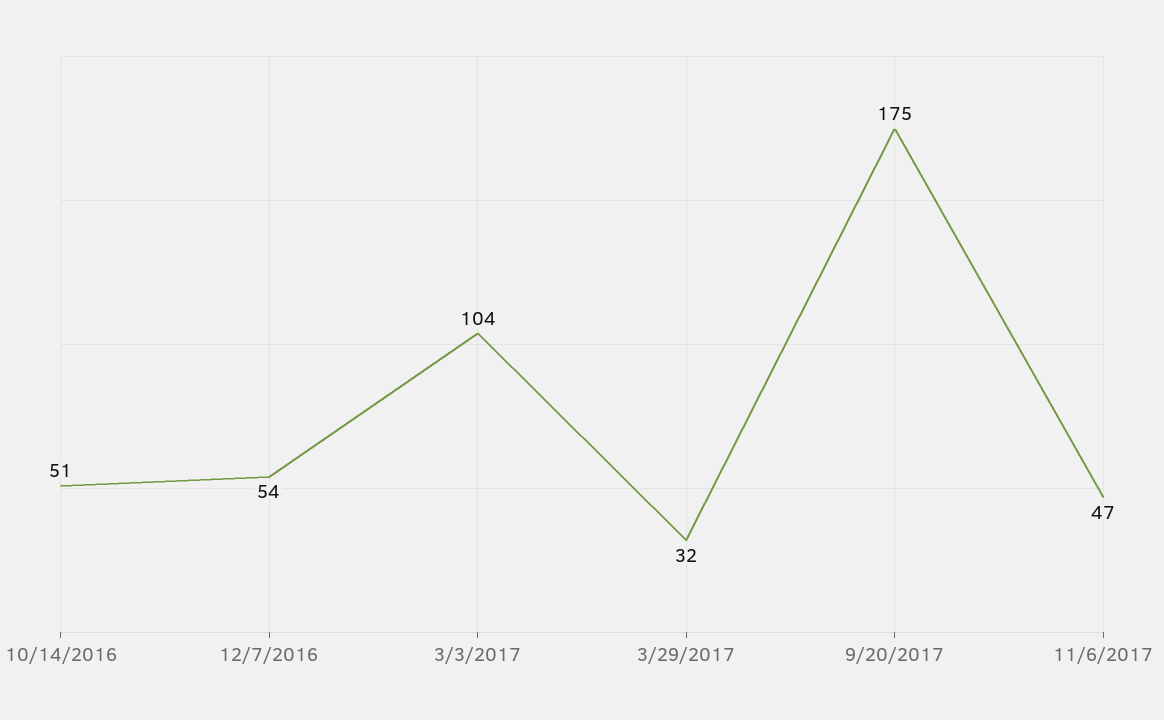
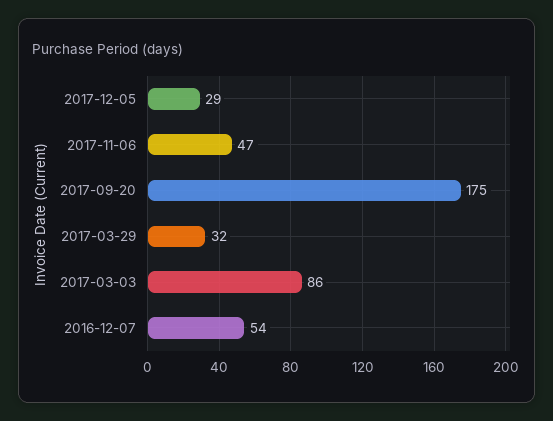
10/14/2016: 51 -> none
3/3/2017: 104 -> 86
2017-12-05: none -> 29

